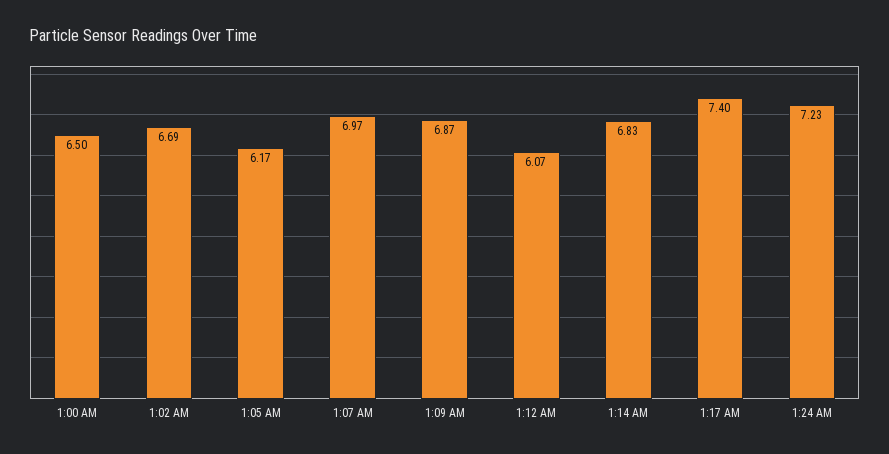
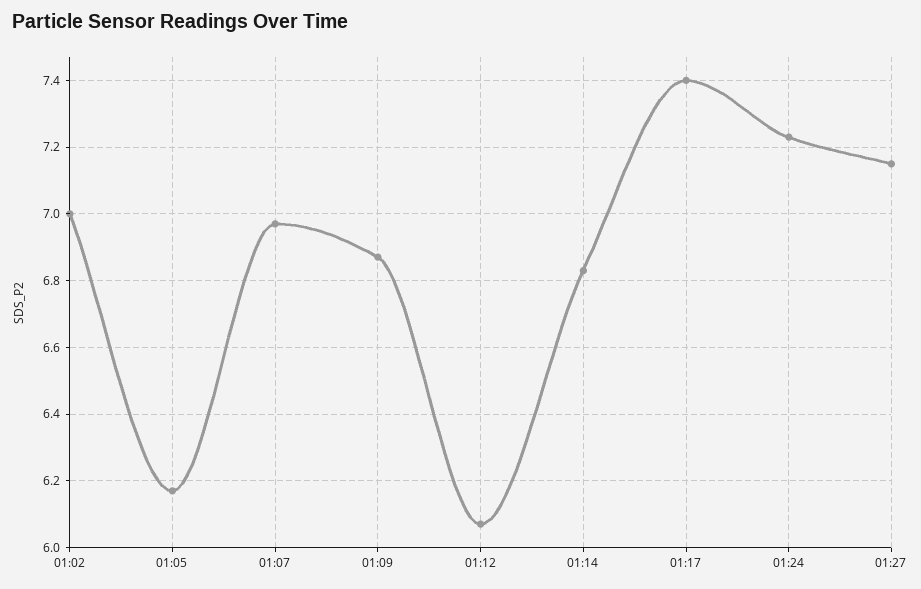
1:00 AM: 6.5 -> none
1:02 AM: 6.69 -> 7
01:27: none -> 7.15

